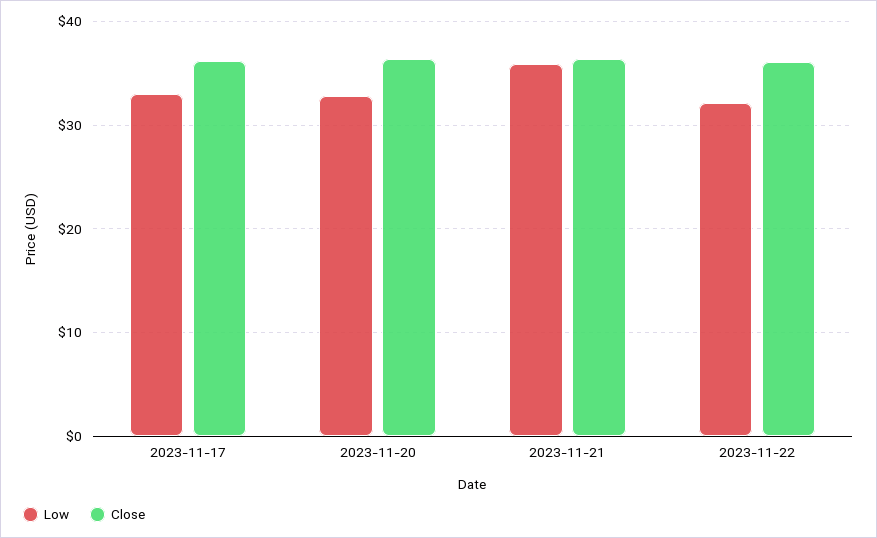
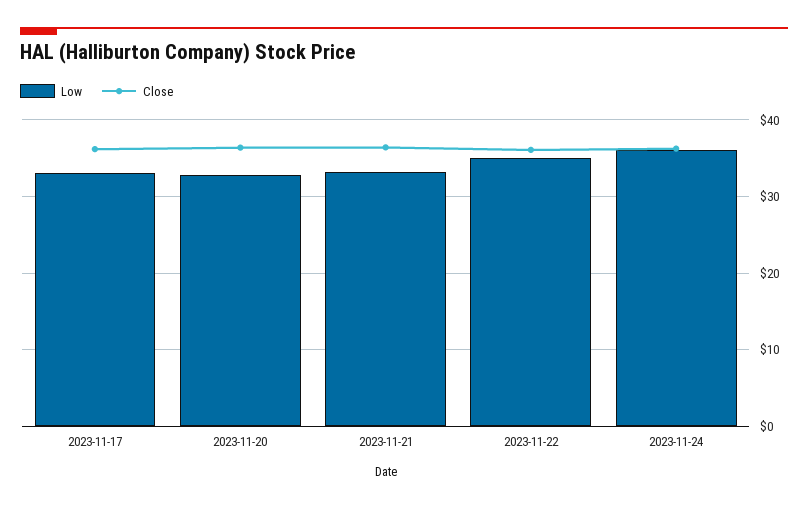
Low, 2023-11-21: 36 -> 33
Low, 2023-11-22: 32 -> 35
Low, 2023-11-24: none -> 36
Close, 2023-11-24: none -> 36

